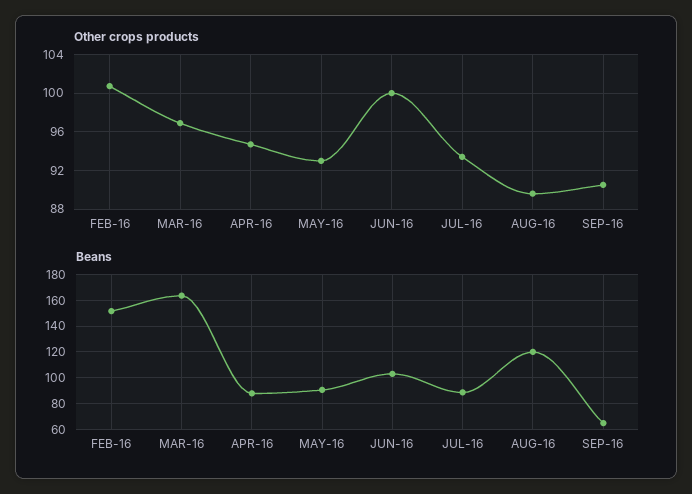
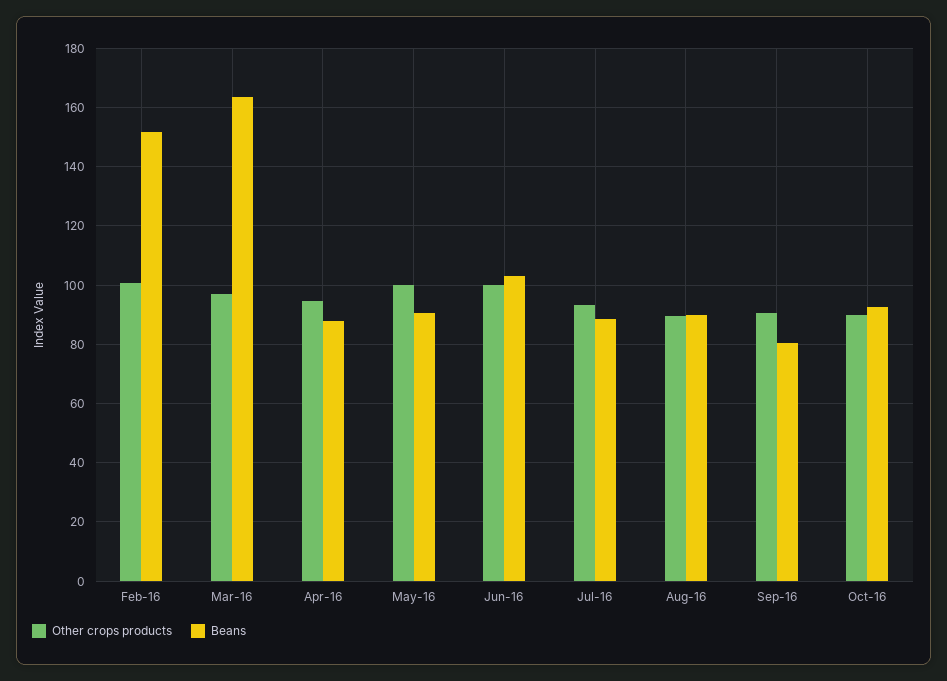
Other crops products, MAY-16: 93 -> 100
Beans, AUG-16: 120 -> 90
Beans, SEP-16: 65 -> 80
Other crops products, Oct-16: none -> 90
Beans, Oct-16: none -> 92.5

